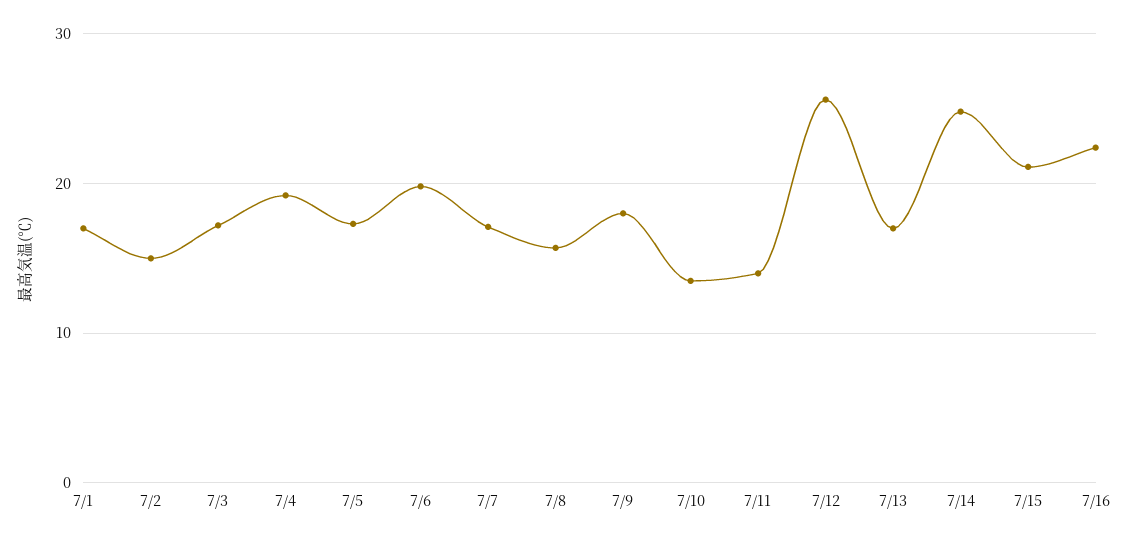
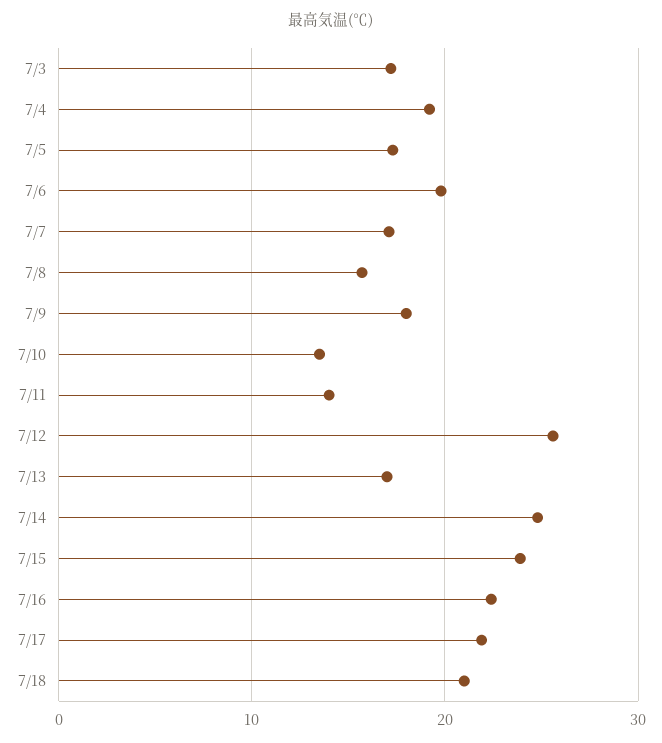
7/1: 17 -> none
7/2: 15 -> none
7/15: 21 -> 24
7/17: none -> 22
7/18: none -> 21

